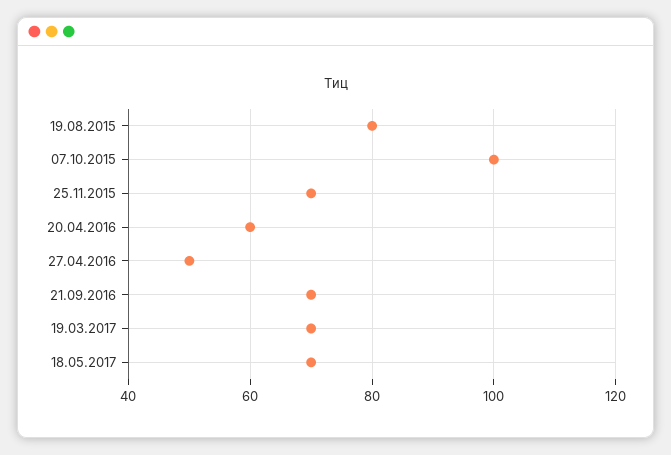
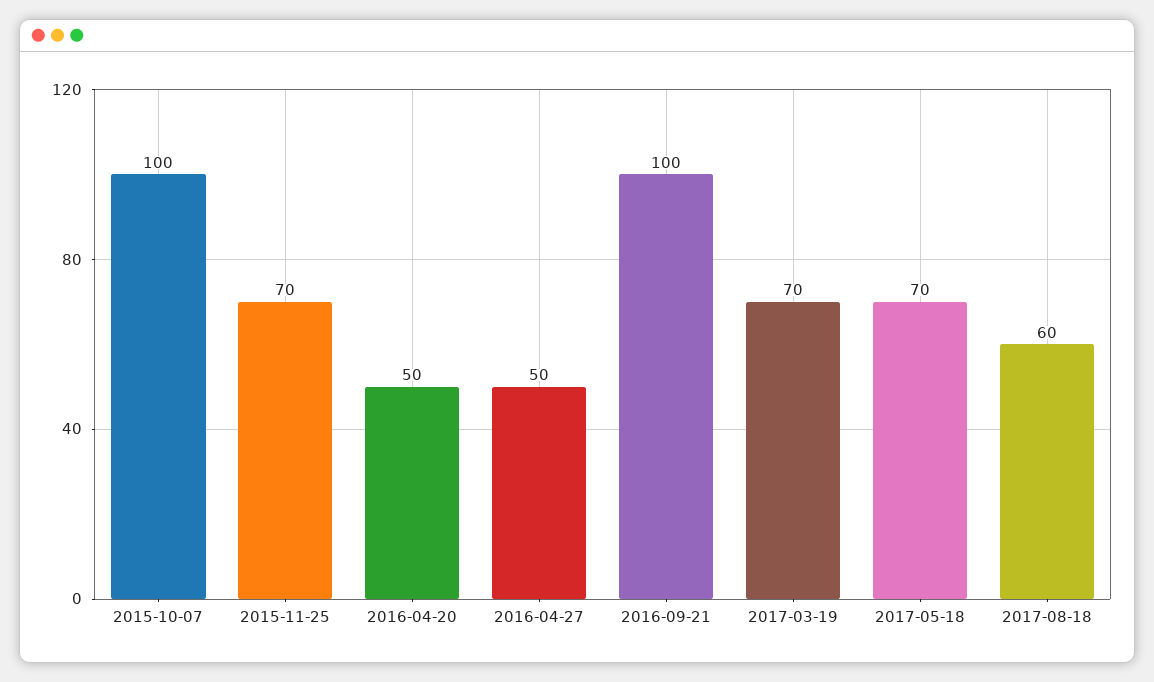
19.08.2015: 80 -> none
20.04.2016: 60 -> 50
21.09.2016: 70 -> 100
2017-08-18: none -> 60

